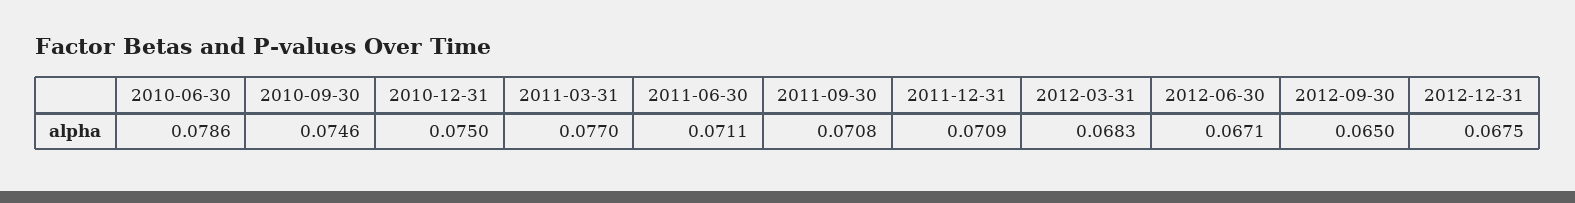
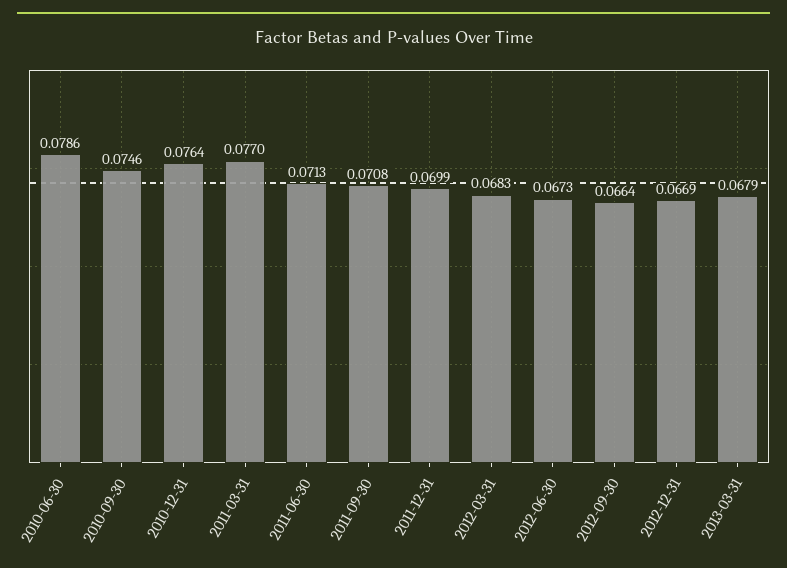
2010-12-31: 0.075 -> 0.0764
2011-06-30: 0.0711 -> 0.0713
2011-12-31: 0.0709 -> 0.0699
2012-06-30: 0.0671 -> 0.0673
2012-09-30: 0.065 -> 0.0664
2012-12-31: 0.0675 -> 0.0669
2013-03-31: none -> 0.0679

